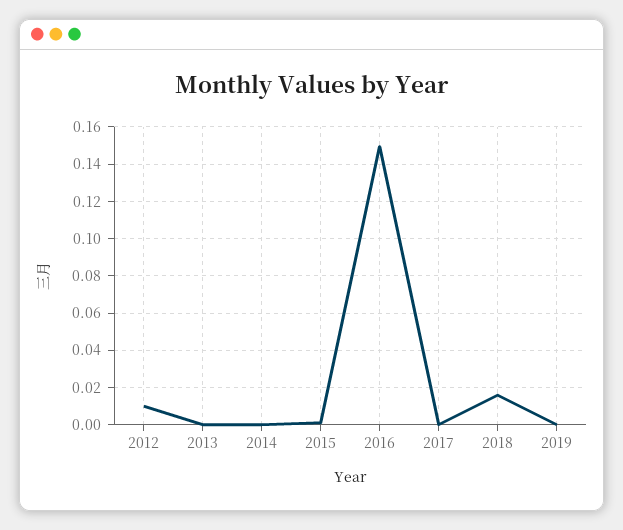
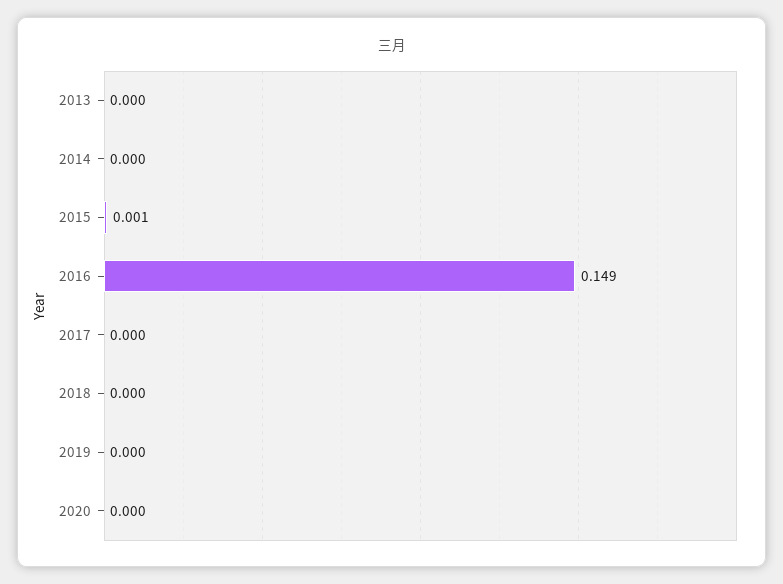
2012: 0.01 -> none
2018: 0.015 -> 0
2020: none -> 0

